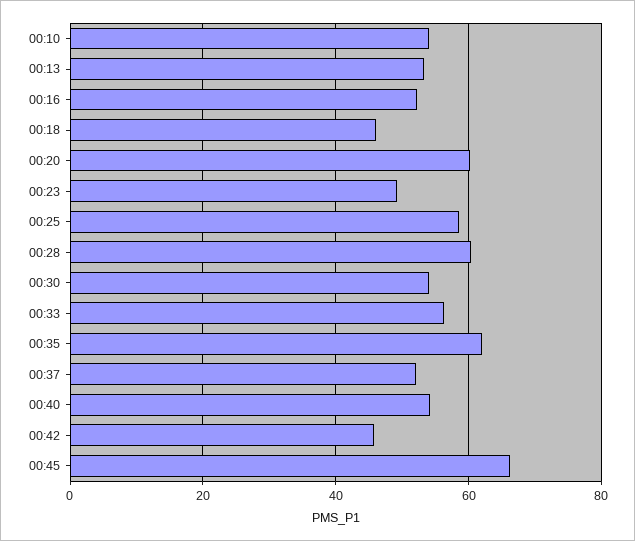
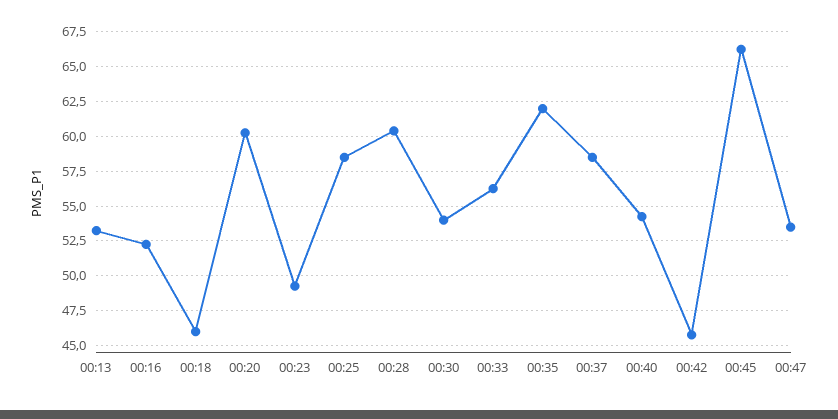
00:10: 54 -> none
00:37: 52 -> 58.5
00:47: none -> 53.5

